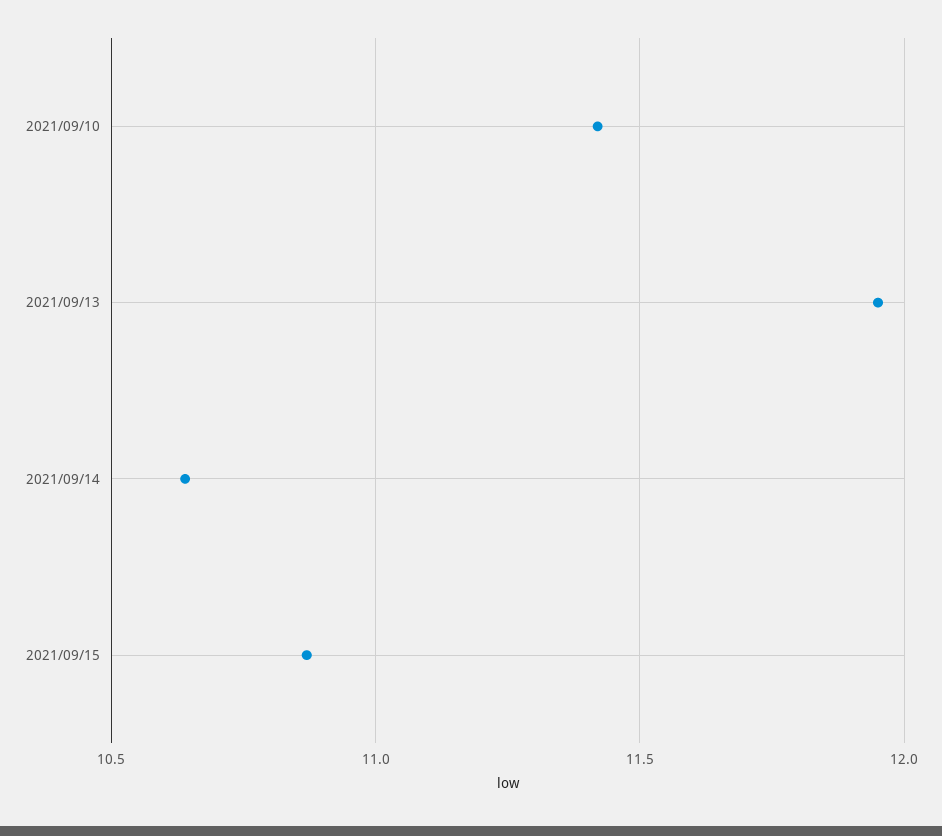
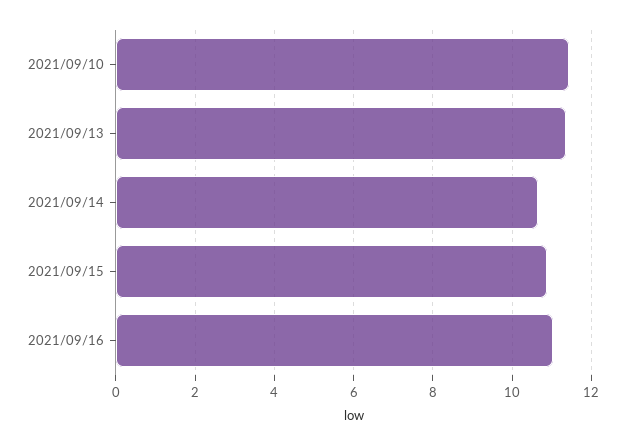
2021/09/13: 11.95 -> 11.4
2021/09/16: none -> 11

